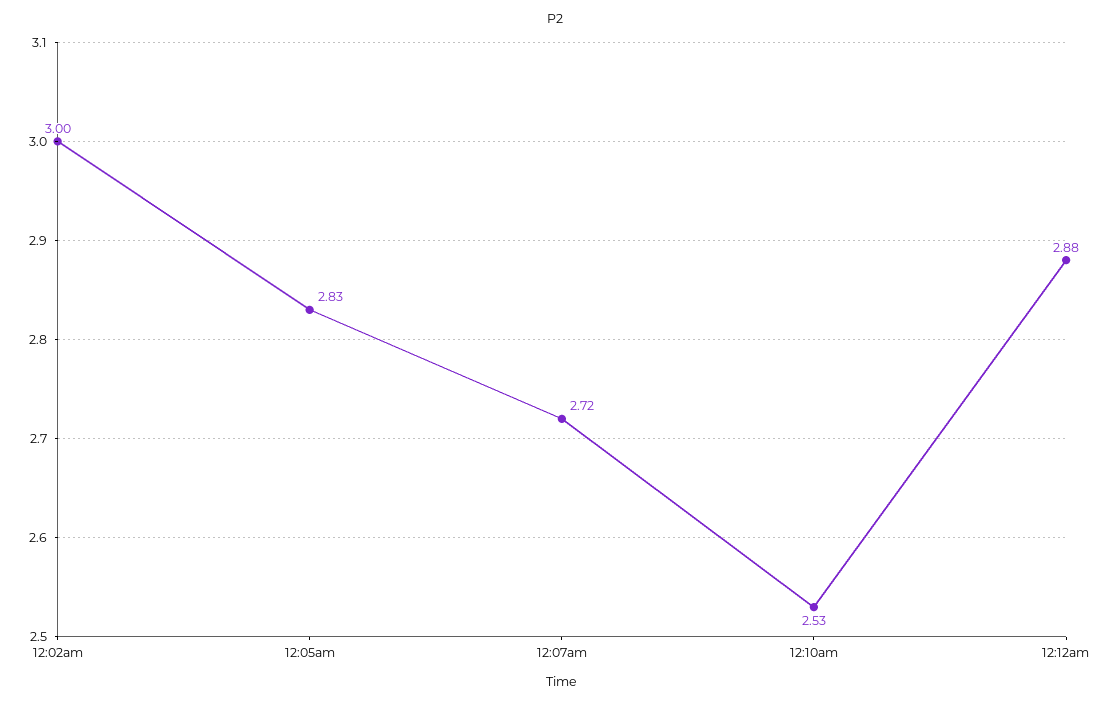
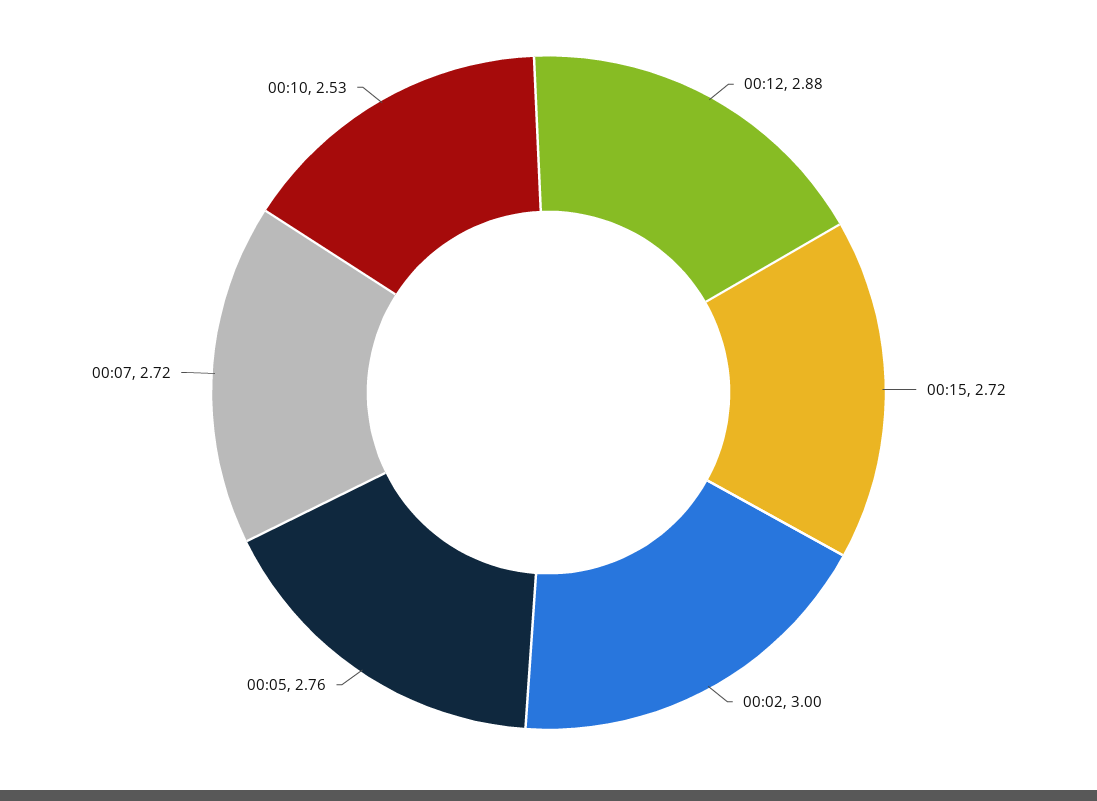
12:05am: 2.83 -> 2.76
00:15: none -> 2.72

